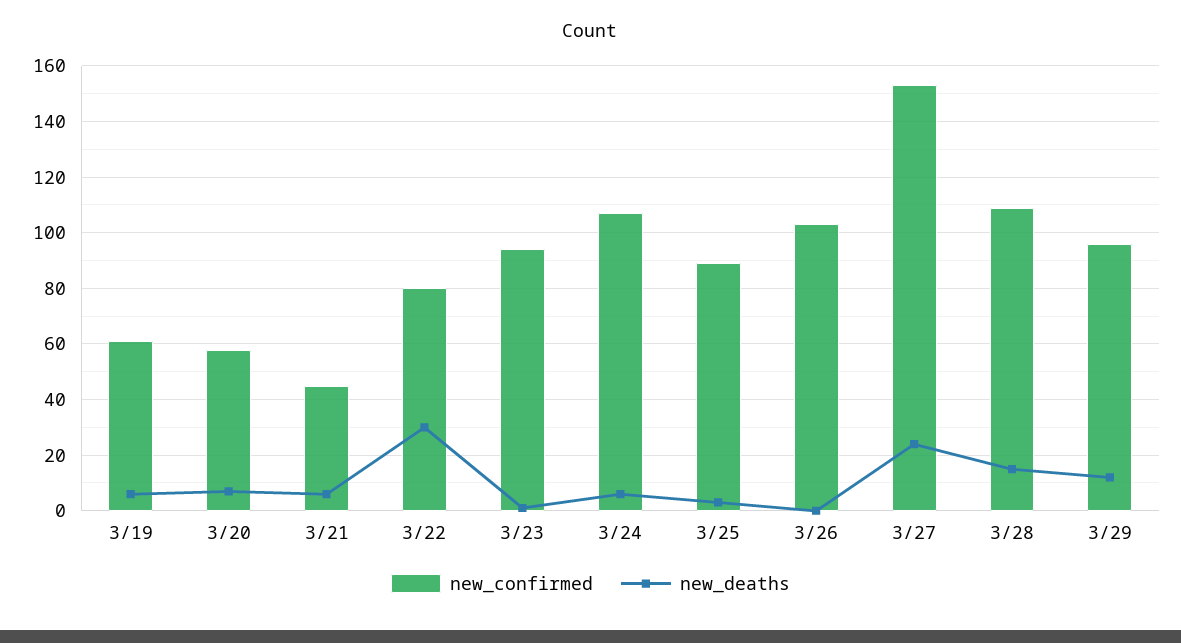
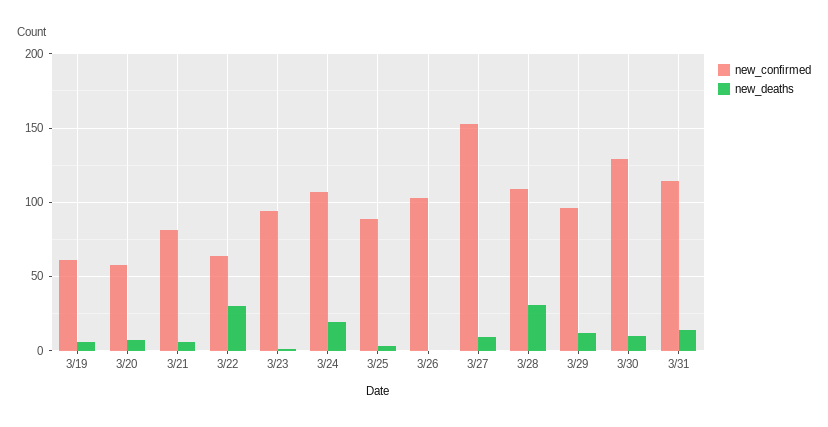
new_confirmed, 3/21: 45 -> 80
new_confirmed, 3/22: 80 -> 65
new_deaths, 3/24: 5 -> 20
new_deaths, 3/27: 25 -> 10
new_deaths, 3/28: 15 -> 30
new_confirmed, 3/30: none -> 130
new_deaths, 3/30: none -> 10
new_confirmed, 3/31: none -> 115
new_deaths, 3/31: none -> 15

